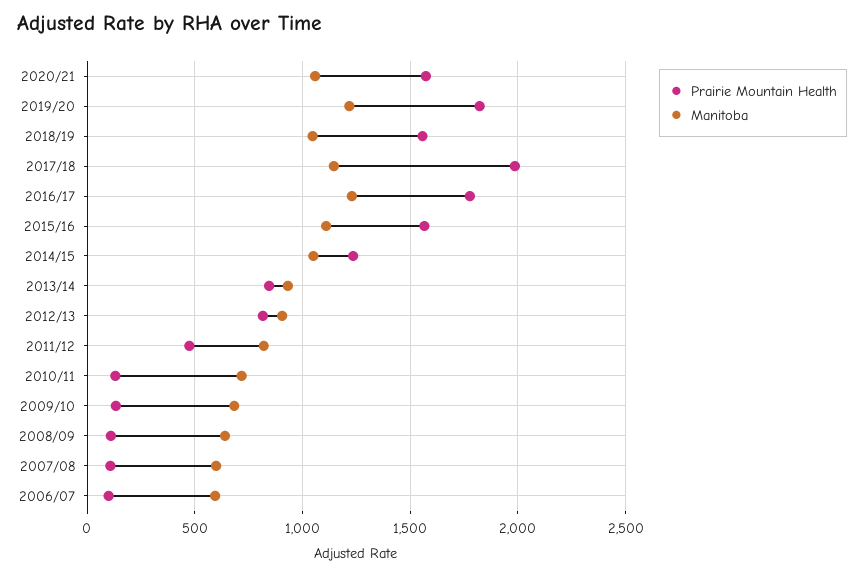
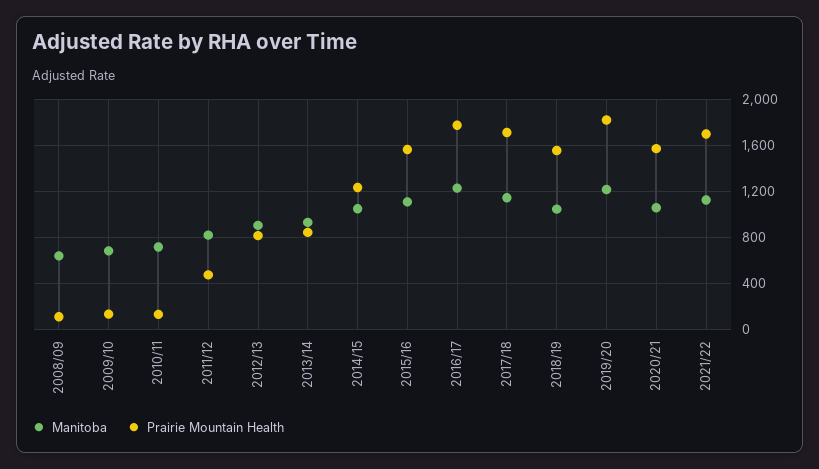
Prairie Mountain Health, 2017/18: 2000 -> 1700
Prairie Mountain Health, 2007/08: 100 -> none
Manitoba, 2007/08: 600 -> none
Prairie Mountain Health, 2006/07: 100 -> none
Manitoba, 2006/07: 600 -> none
Manitoba, 2021/22: none -> 1100
Prairie Mountain Health, 2021/22: none -> 1700

